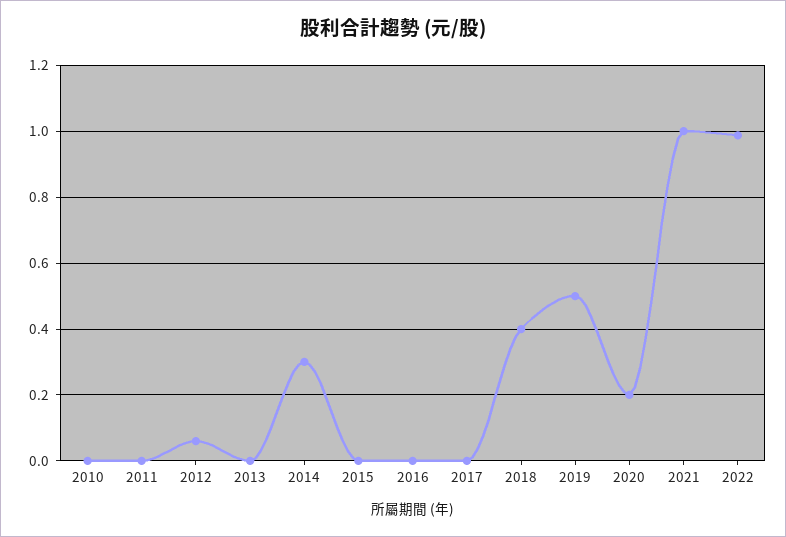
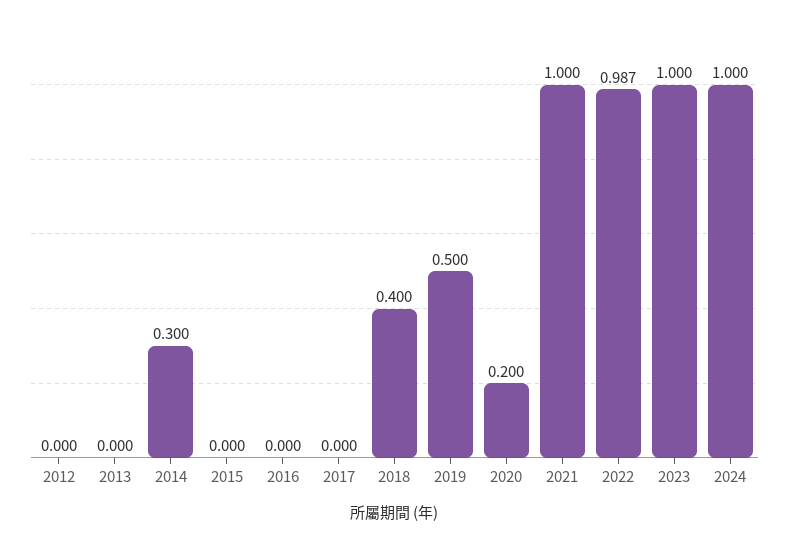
2010: 0 -> none
2011: 0 -> none
2012: 0.06 -> 0
2023: none -> 1
2024: none -> 1

